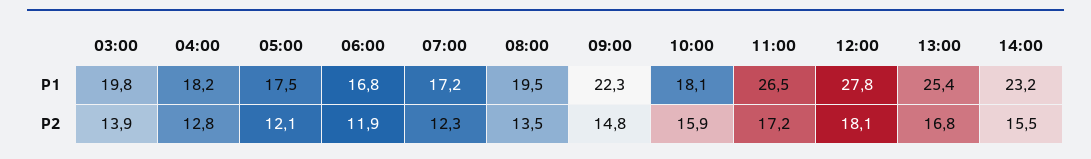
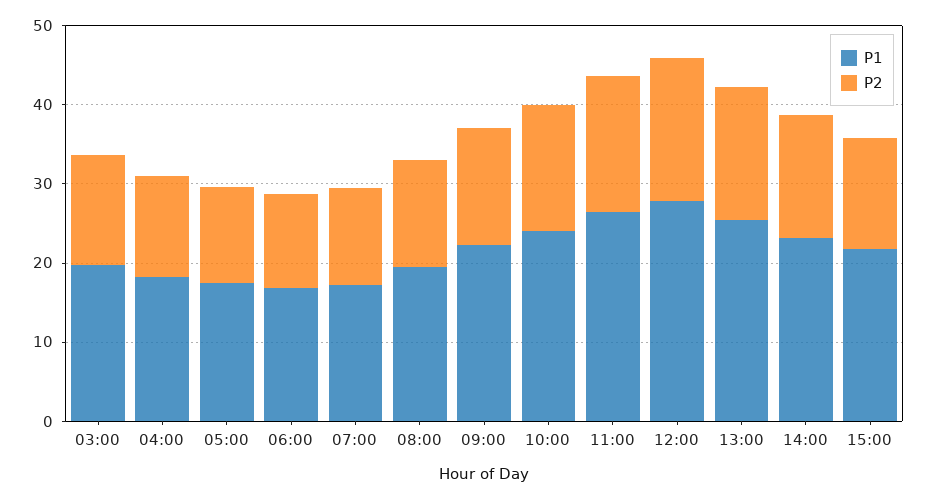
P1, 10:00: 18.1 -> 24
P1, 15:00: none -> 22
P2, 15:00: none -> 14

